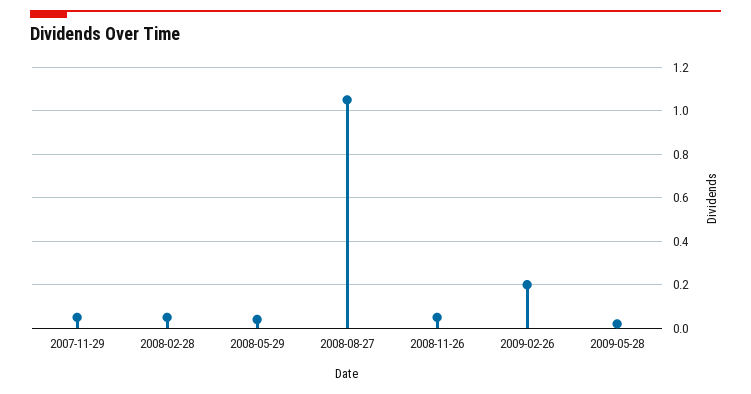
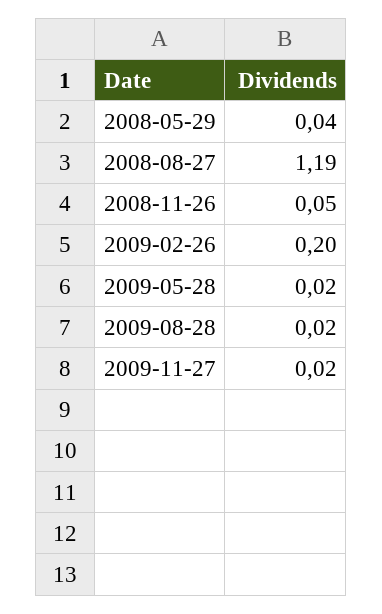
2007-11-29: 0.05 -> none
2008-02-28: 0.05 -> none
2008-08-27: 1.05 -> 1.19
2009-08-28: none -> 0.02
2009-11-27: none -> 0.02

